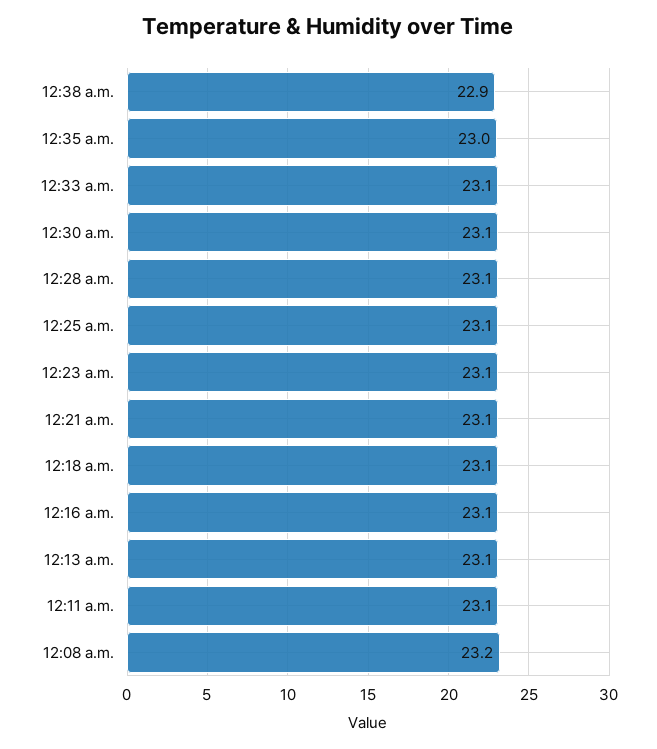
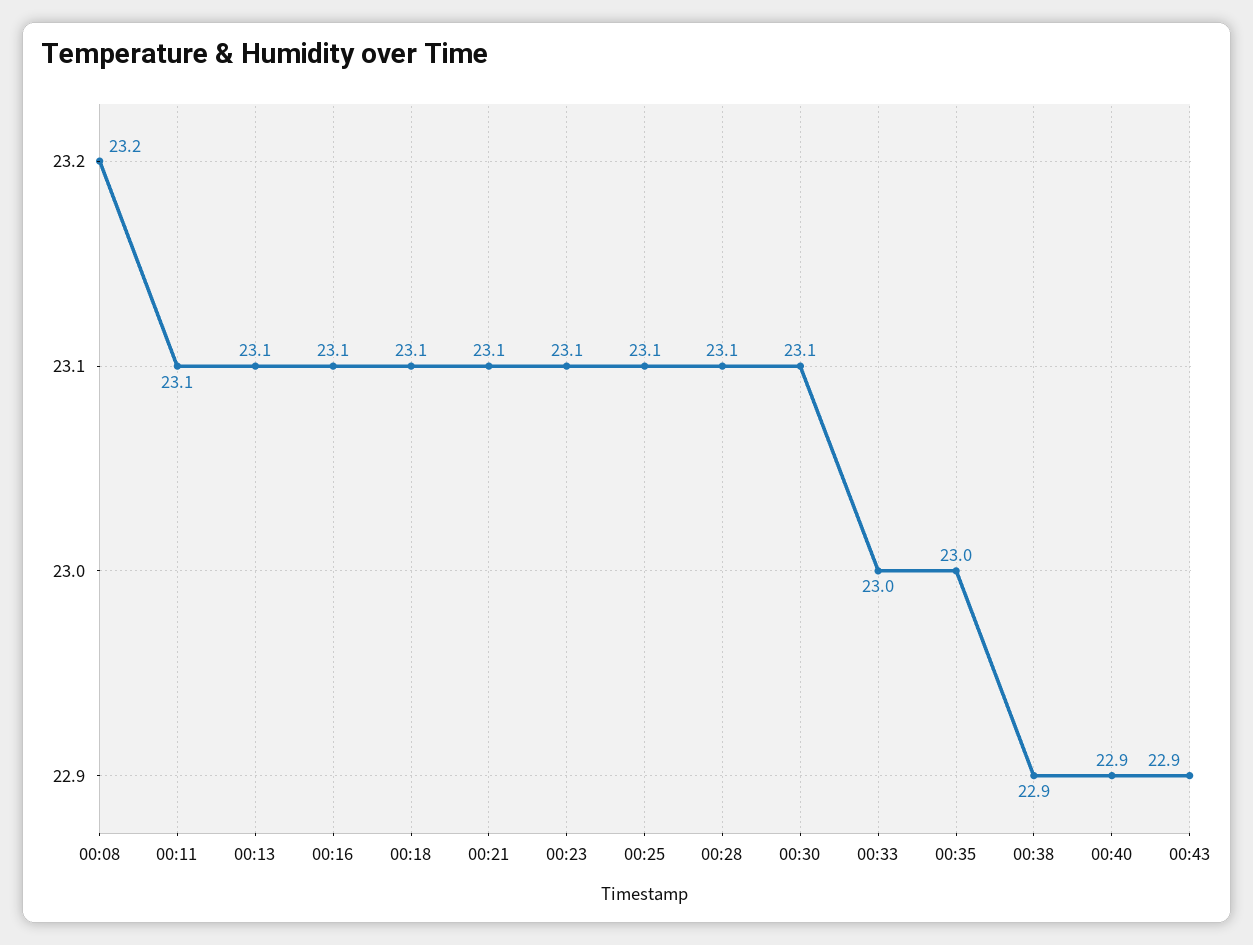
12:33 a.m.: 23.1 -> 23
00:40: none -> 22.9
00:43: none -> 22.9

